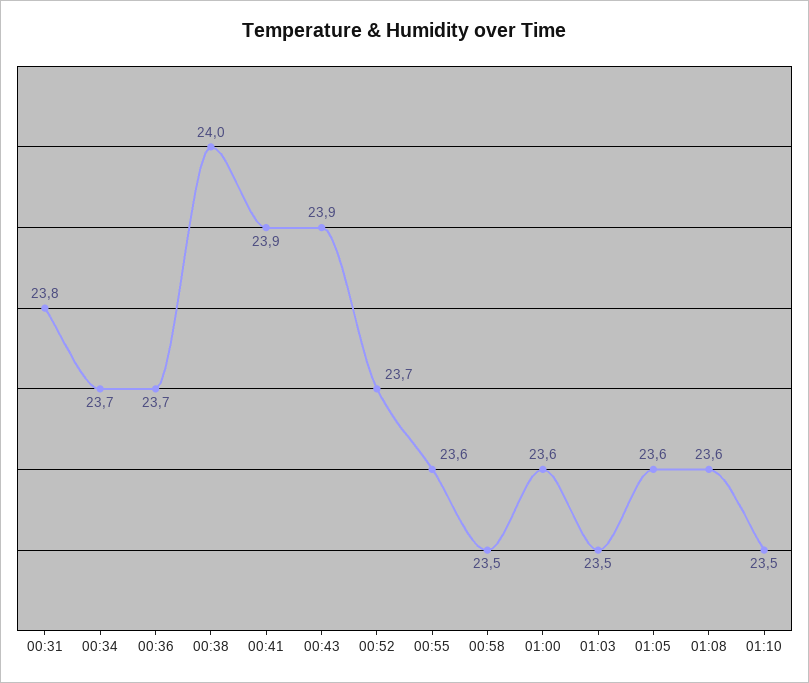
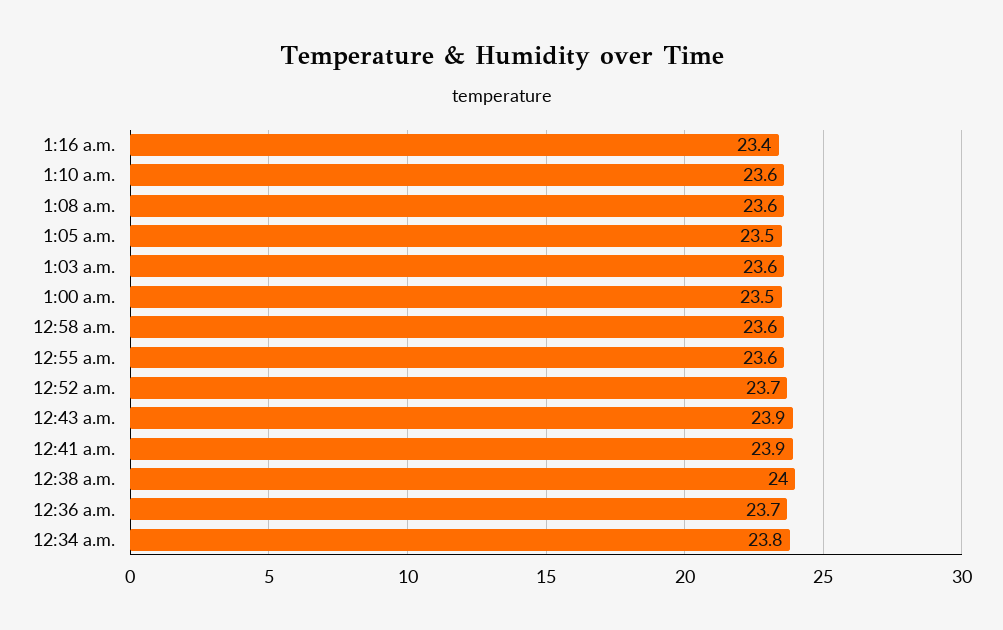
00:31: 23.8 -> none
00:34: 23.7 -> 23.8
00:58: 23.5 -> 23.6
01:00: 23.6 -> 23.5
01:03: 23.5 -> 23.6
01:05: 23.6 -> 23.5
01:10: 23.5 -> 23.6
1:16 a.m.: none -> 23.4

